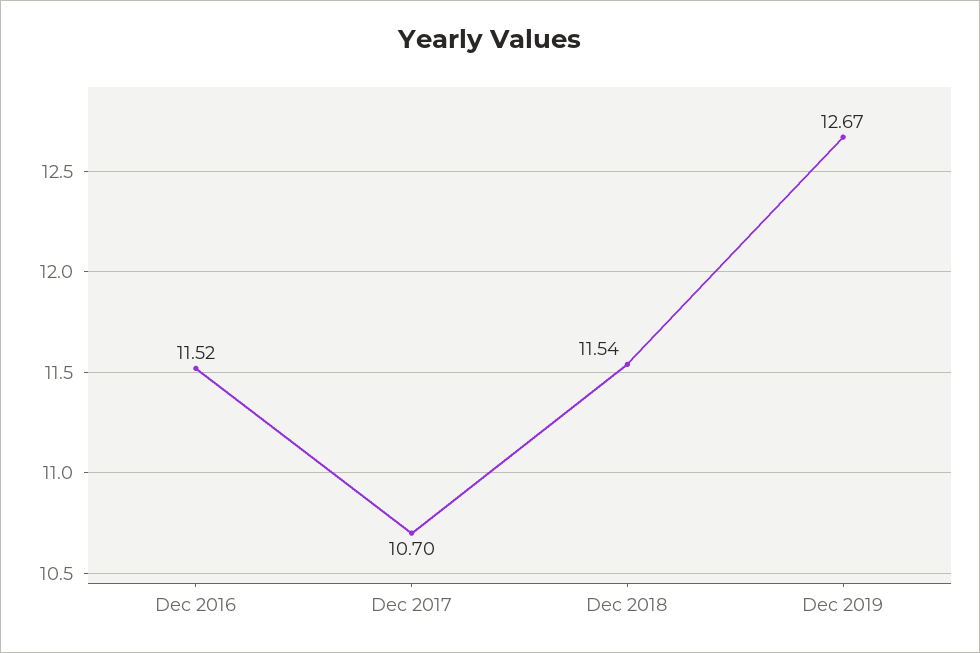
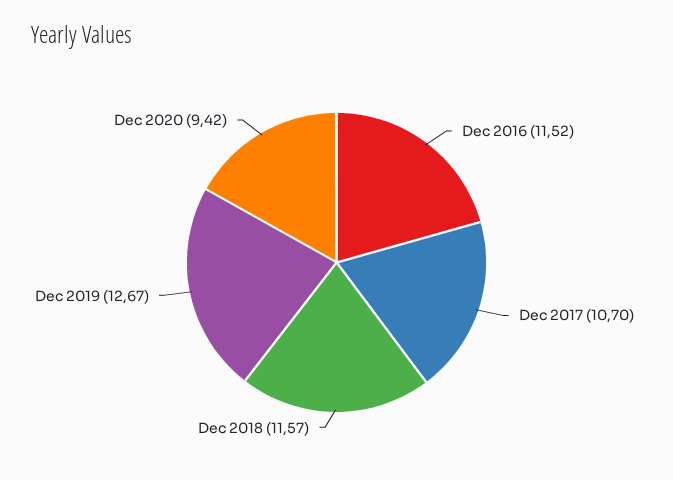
Dec 2018: 11.54 -> 11.57
Dec 2020: none -> 9.42

